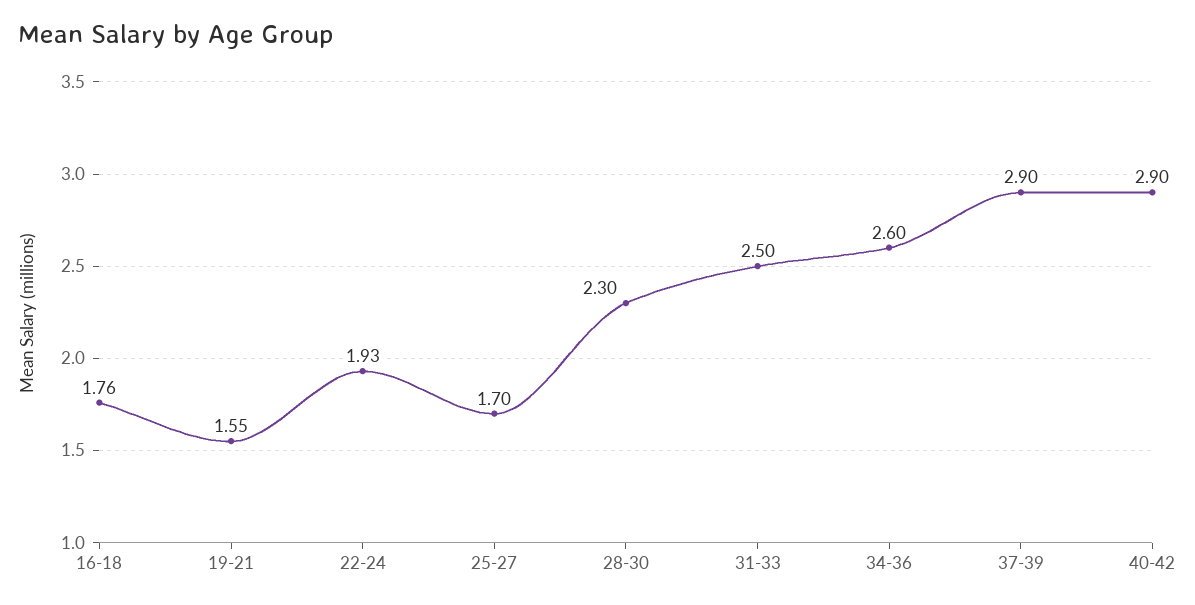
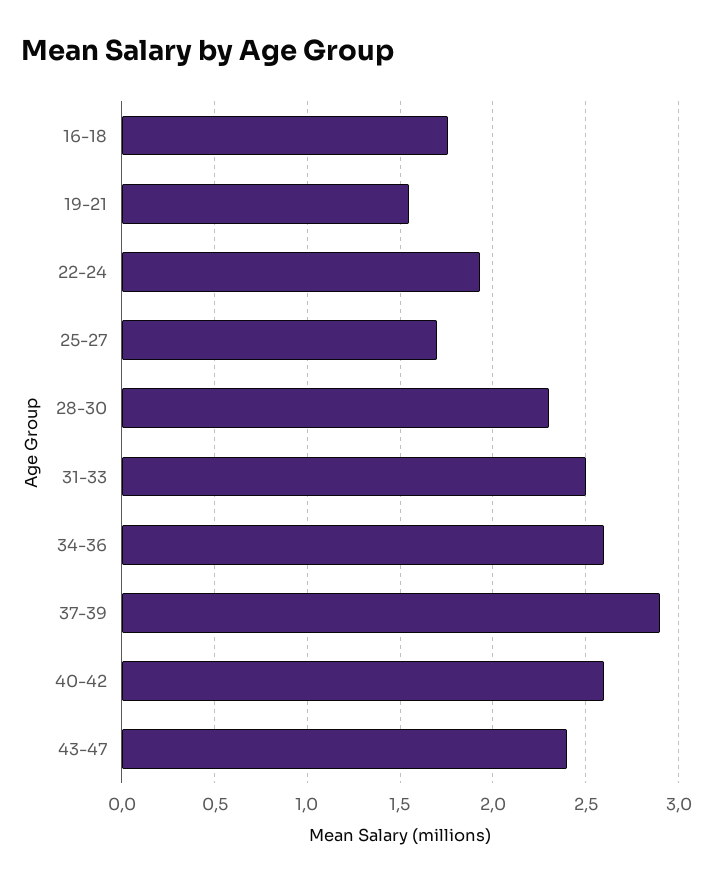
40-42: 2.9 -> 2.6
43-47: none -> 2.4

